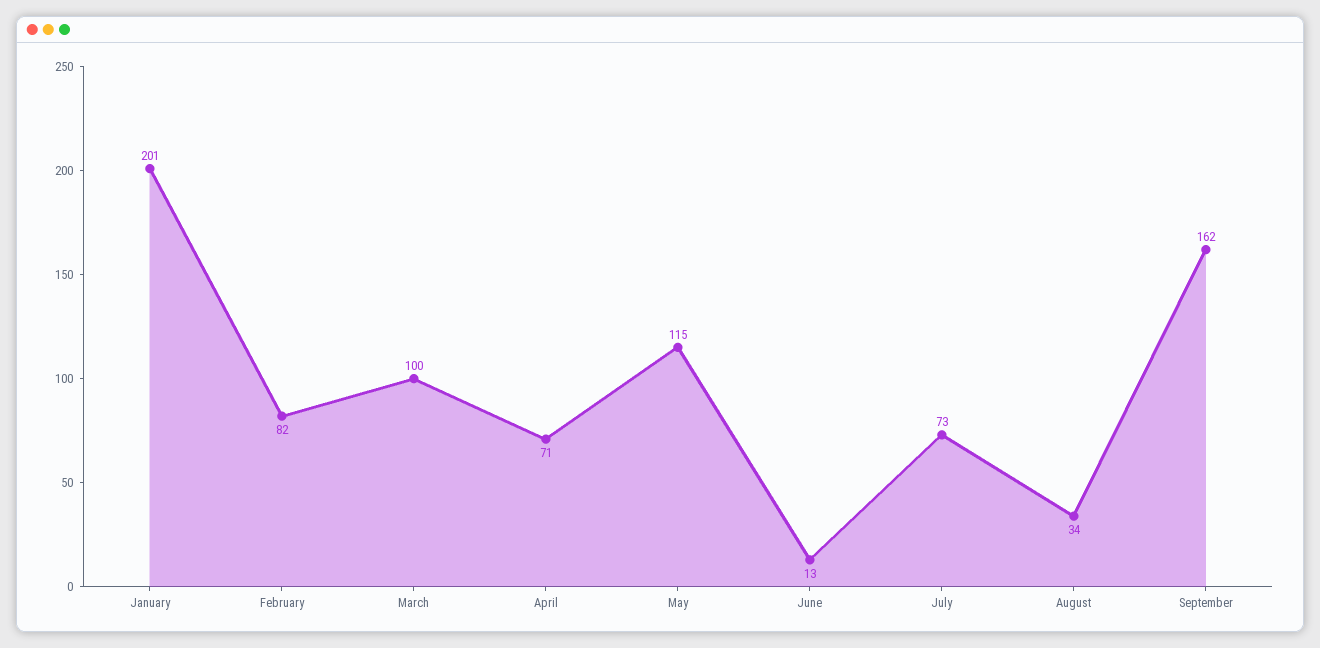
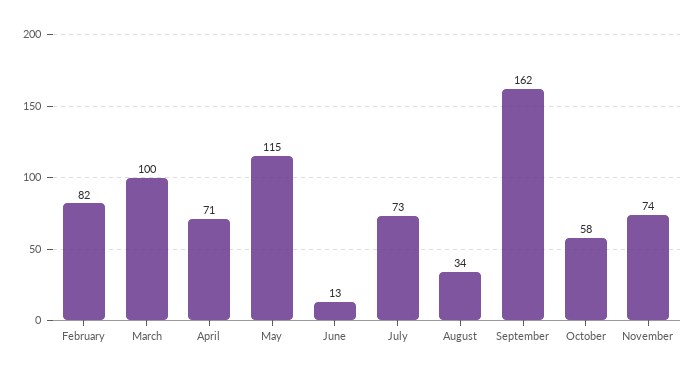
January: 201 -> none
October: none -> 58
November: none -> 74

